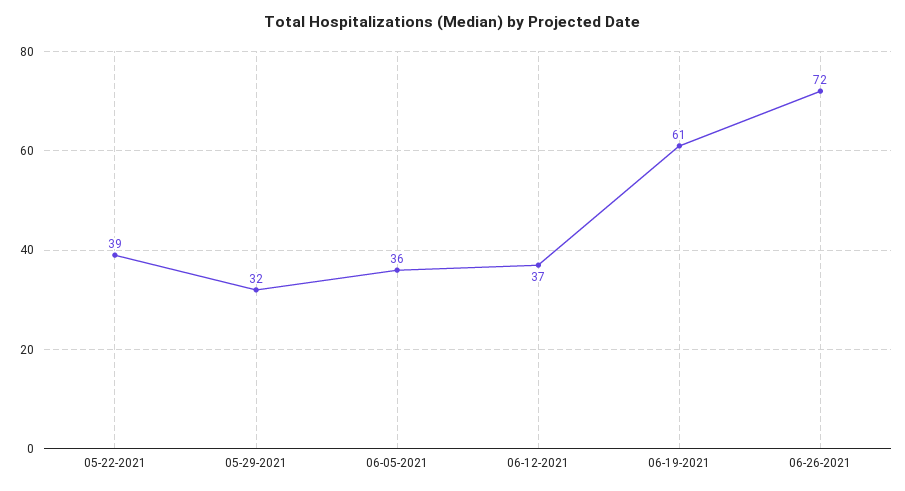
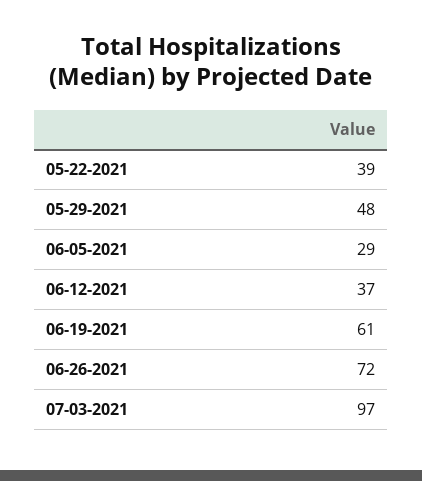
05-29-2021: 32 -> 48
06-05-2021: 36 -> 29
07-03-2021: none -> 97

